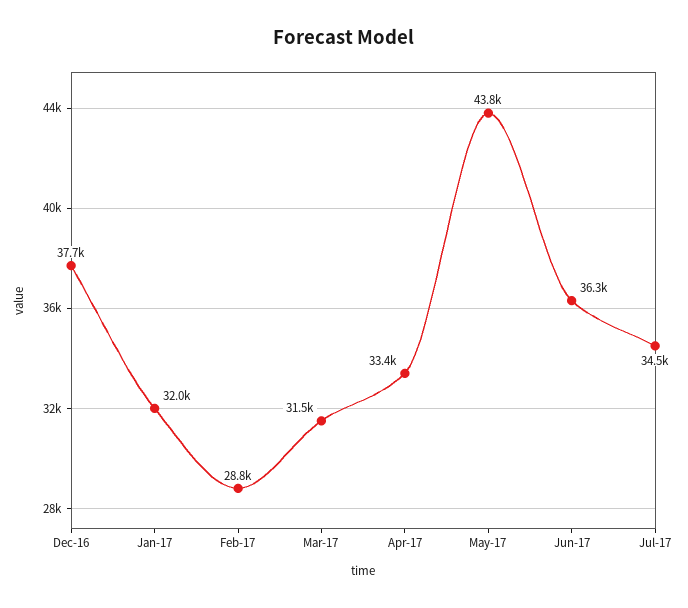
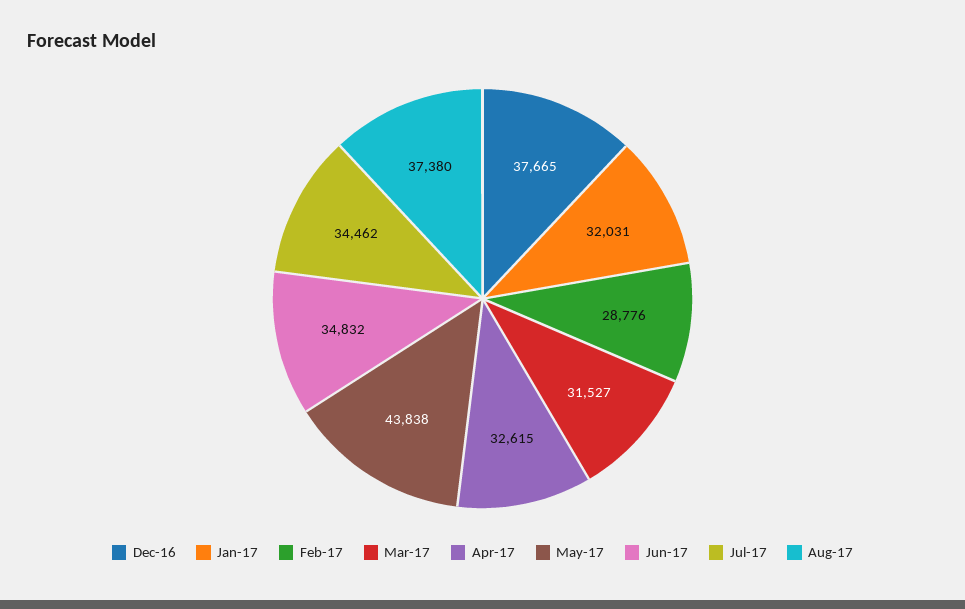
Apr-17: 33400 -> 32615
Jun-17: 36300 -> 34832
Aug-17: none -> 37380

